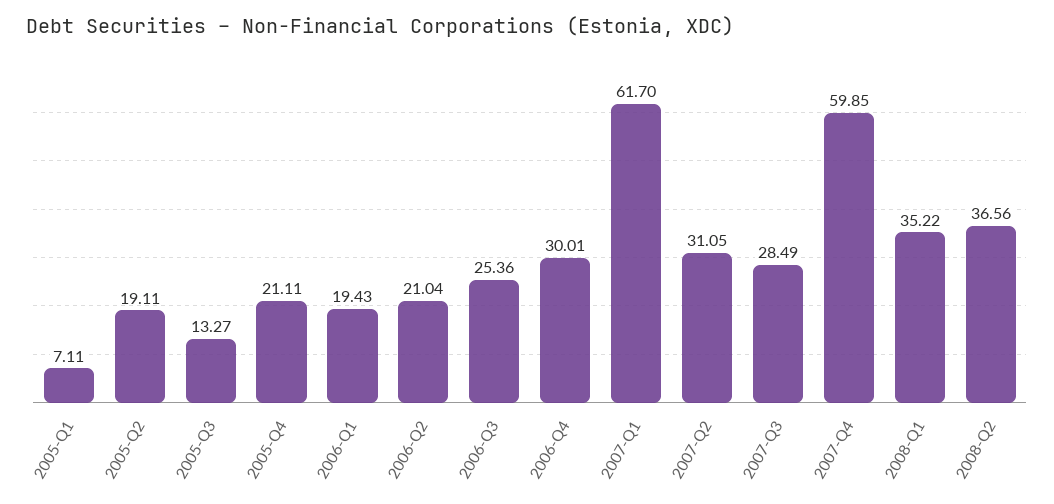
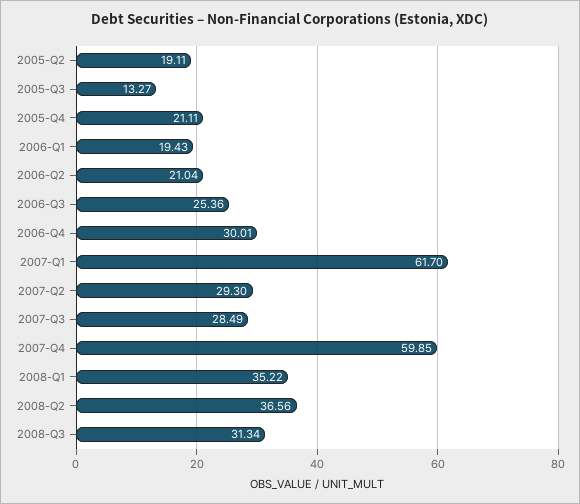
2005-Q1: 7.11 -> none
2007-Q2: 31.05 -> 29.3
2008-Q3: none -> 31.34

